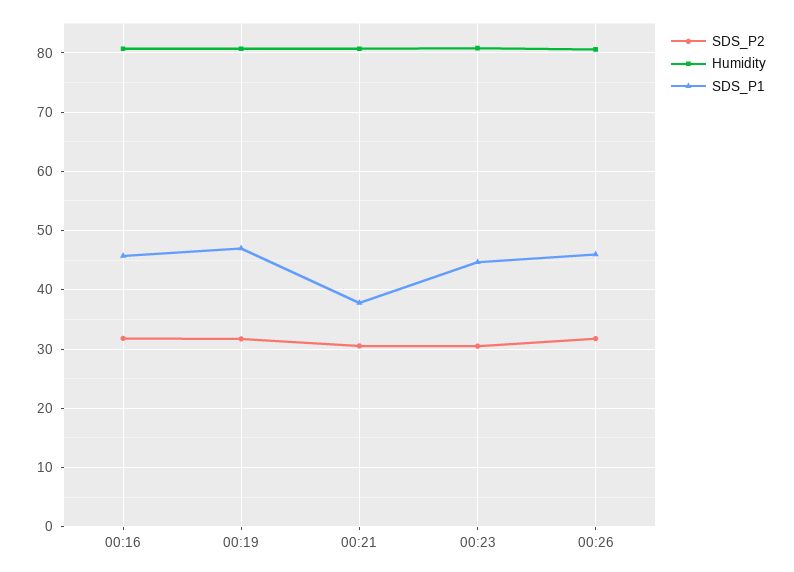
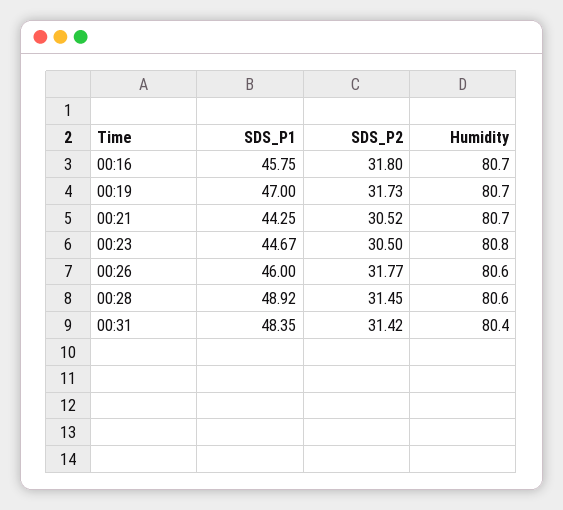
SDS_P1, 00:21: 38 -> 44.25
SDS_P1, 00:28: none -> 48.92
SDS_P2, 00:28: none -> 31.45
Humidity, 00:28: none -> 80.6
SDS_P1, 00:31: none -> 48.35
SDS_P2, 00:31: none -> 31.42
Humidity, 00:31: none -> 80.4

